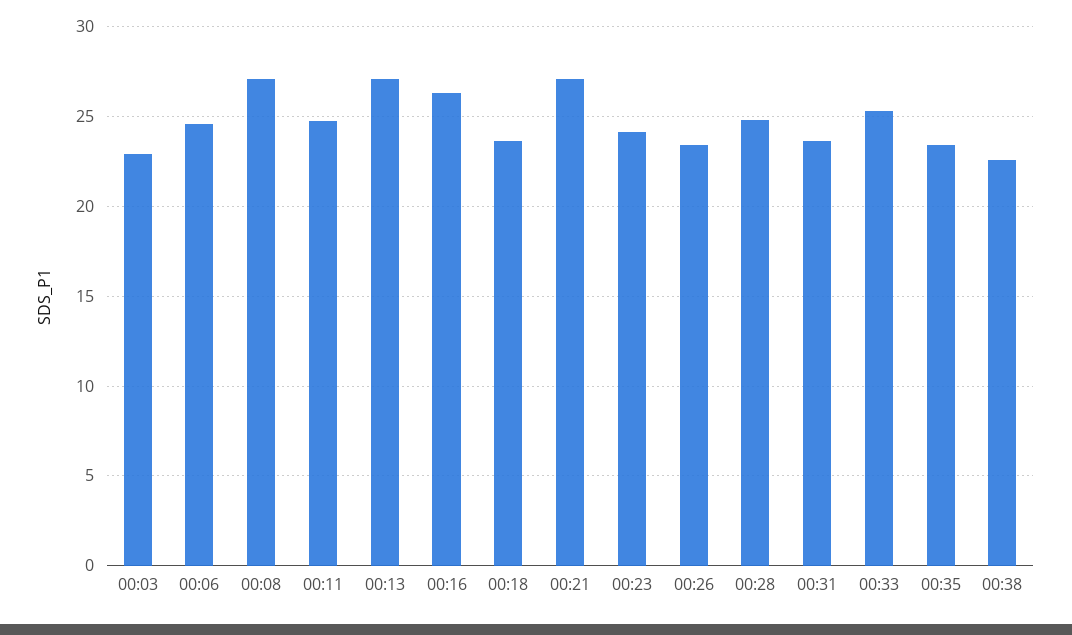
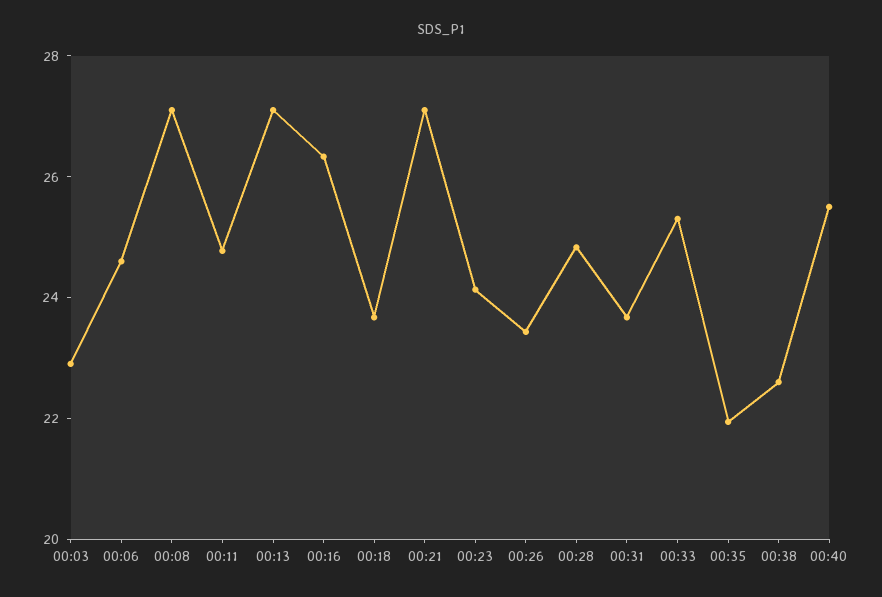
00:35: 23.5 -> 22
00:40: none -> 25.5

